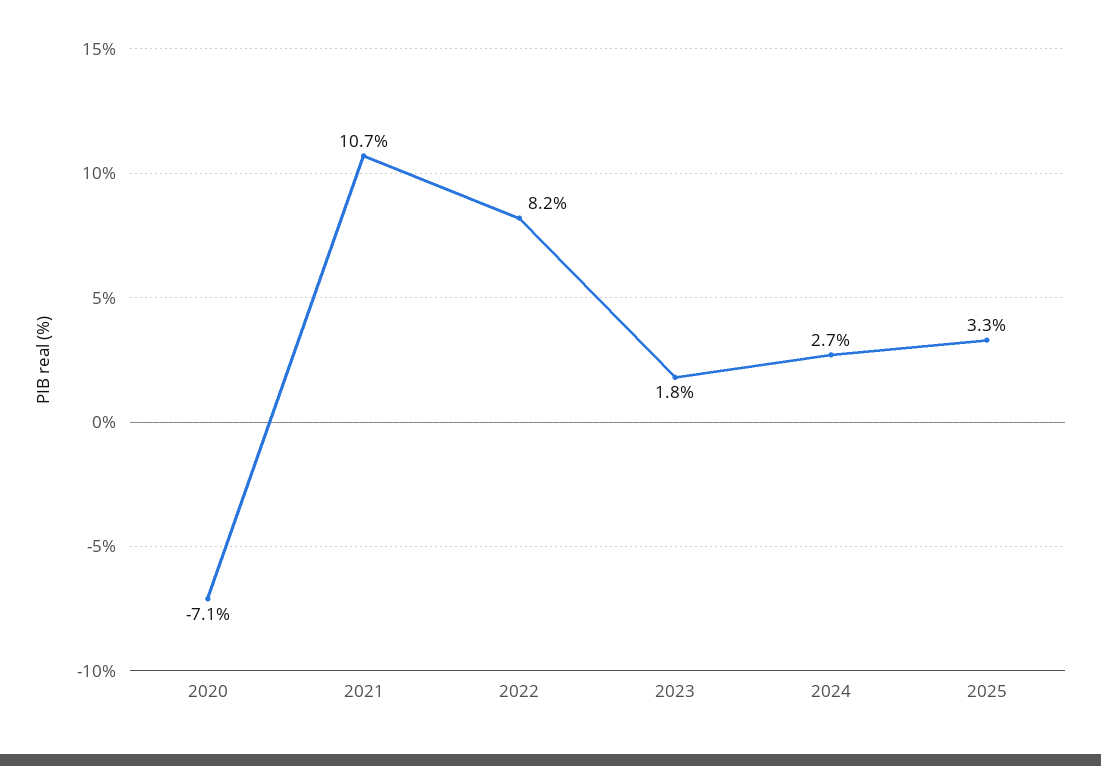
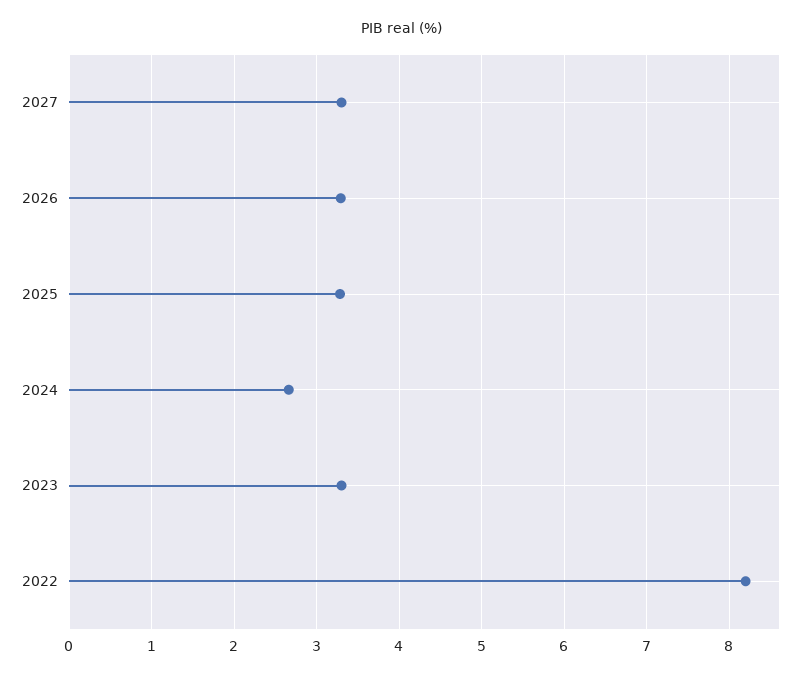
2020: -7.1 -> none
2021: 10.7 -> none
2023: 1.8 -> 3.3
2027: none -> 3.3
2026: none -> 3.3

